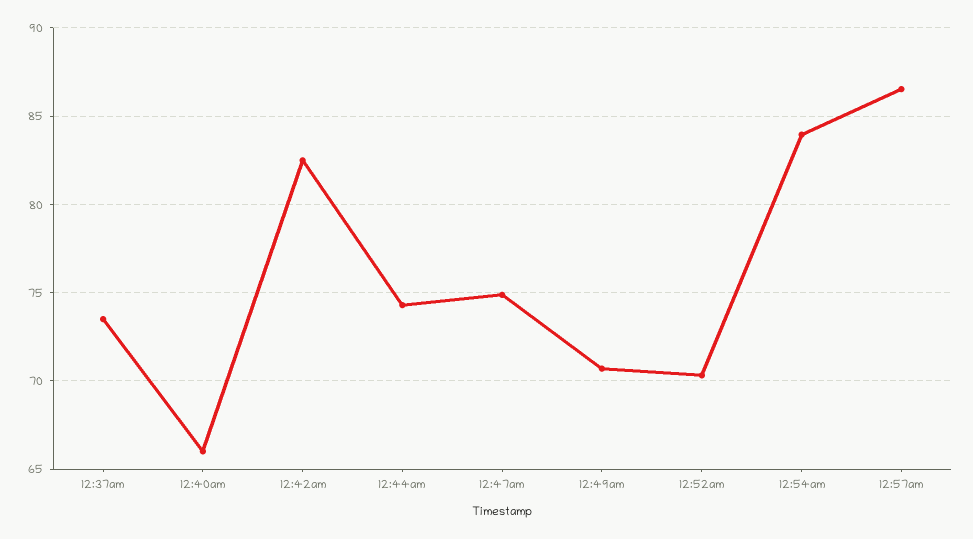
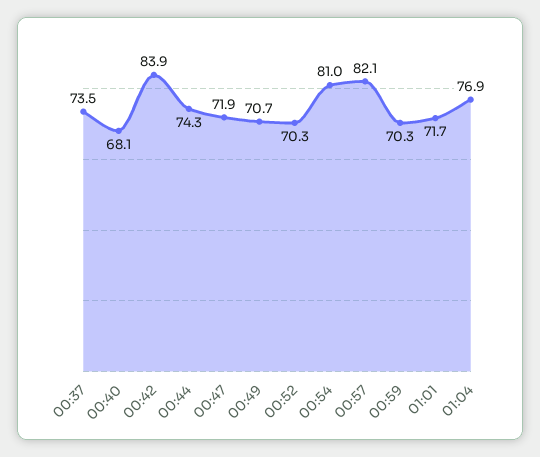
12:40am: 66 -> 68.1
12:42am: 82.5 -> 83.9
12:47am: 75 -> 71.9
12:54am: 84 -> 81
12:57am: 86.5 -> 82.1
00:59: none -> 70.3
01:01: none -> 71.7
01:04: none -> 76.9

